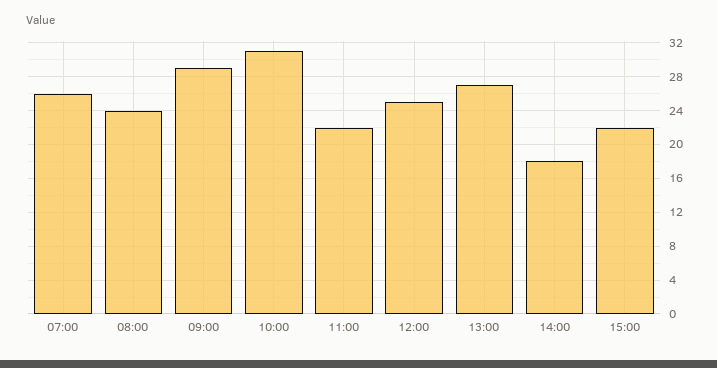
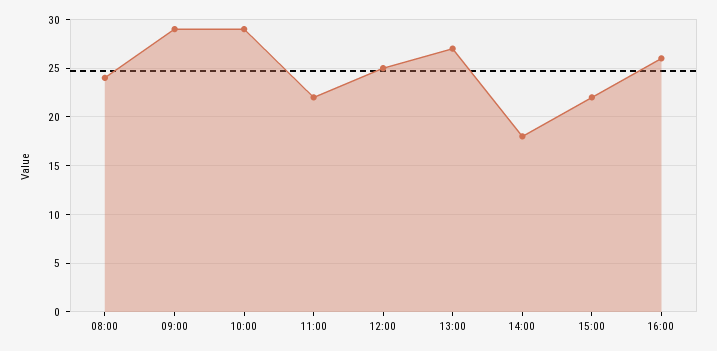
07:00: 26 -> none
10:00: 31 -> 29
16:00: none -> 26

